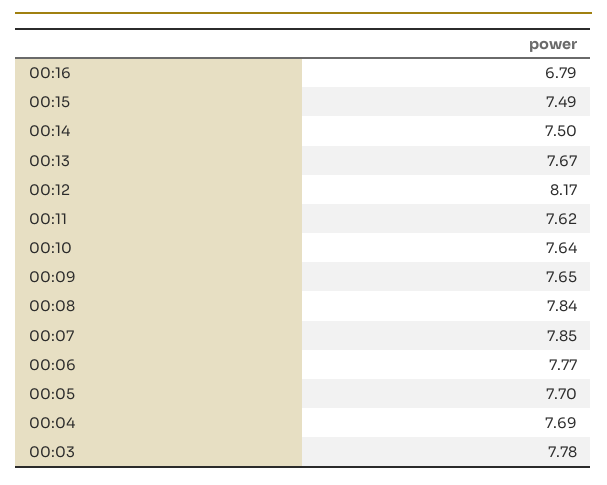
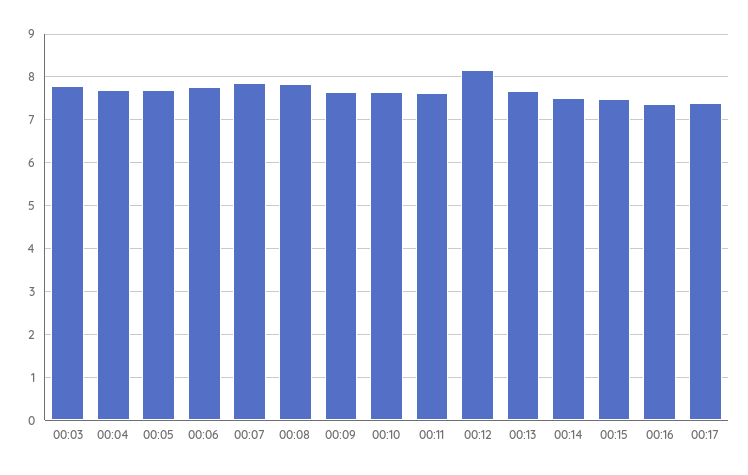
00:16: 6.79 -> 7.4
00:17: none -> 7.4

